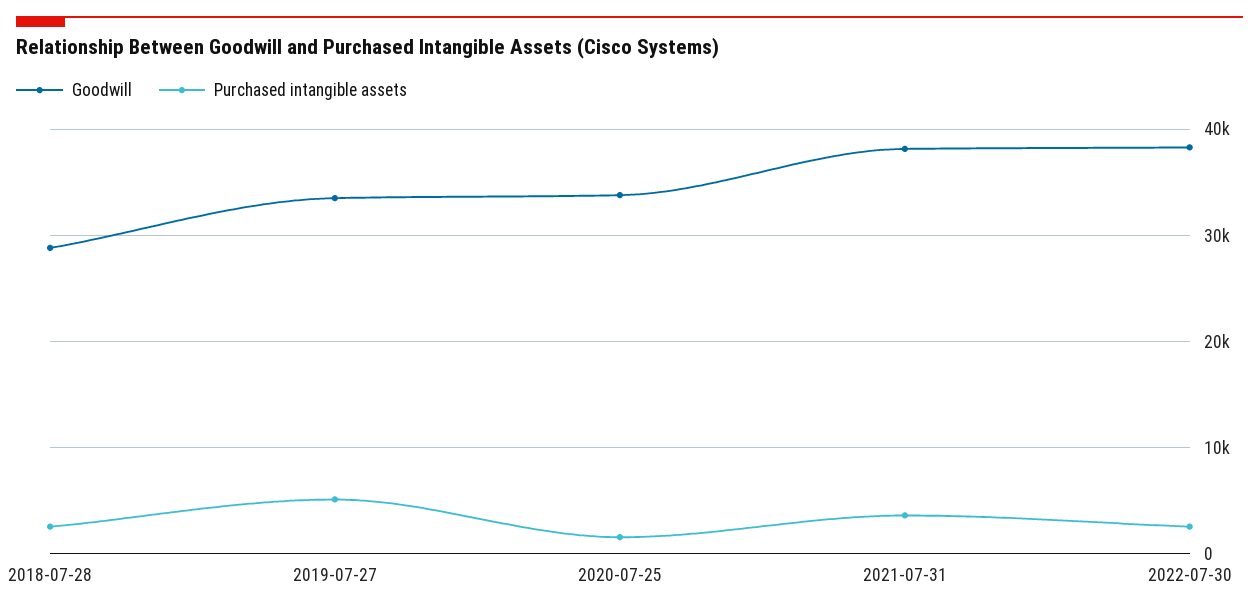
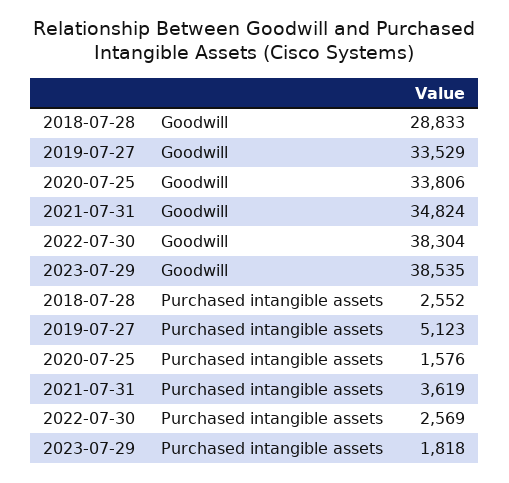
Goodwill, 2021-07-31: 38000 -> 34824
Goodwill, 2023-07-29: none -> 38535
Purchased intangible assets, 2023-07-29: none -> 1818

